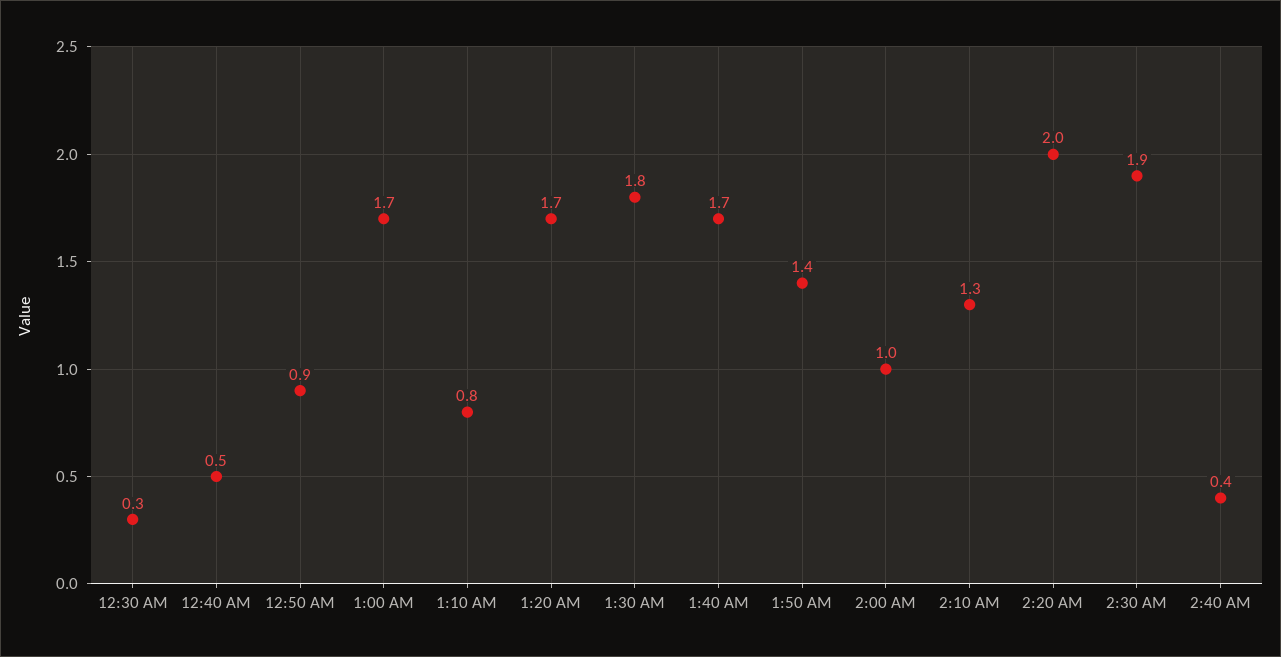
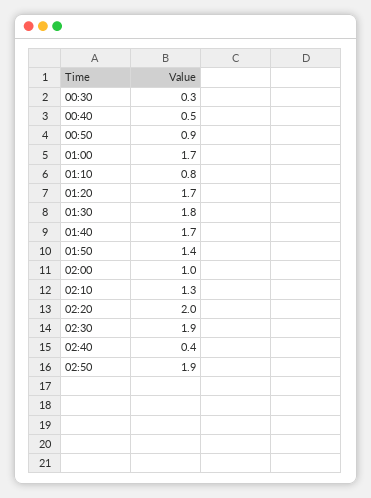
02:50: none -> 1.9

